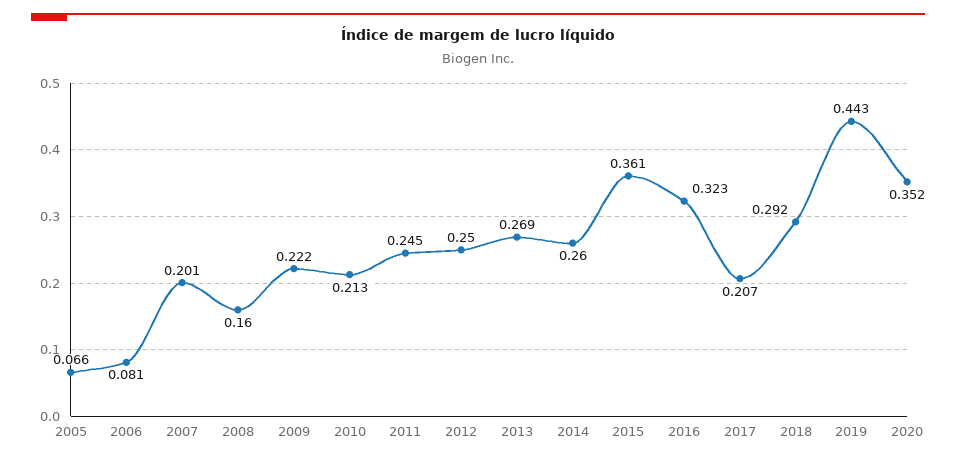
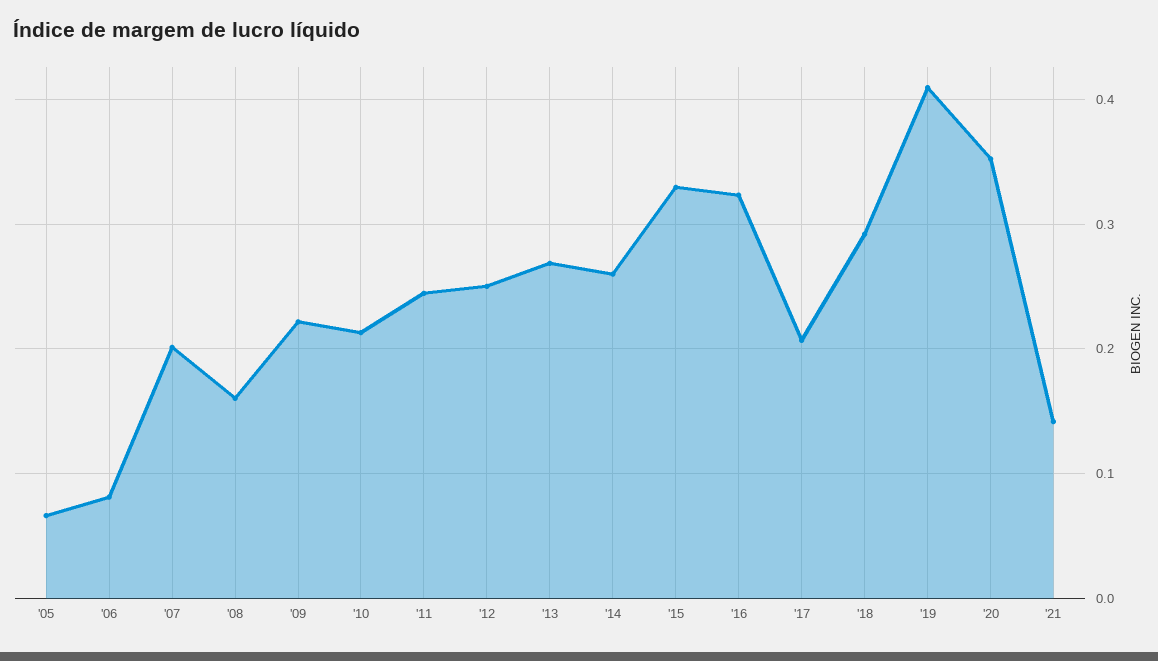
2015: 0.361 -> 0.33
2019: 0.443 -> 0.41
'21: none -> 0.14

